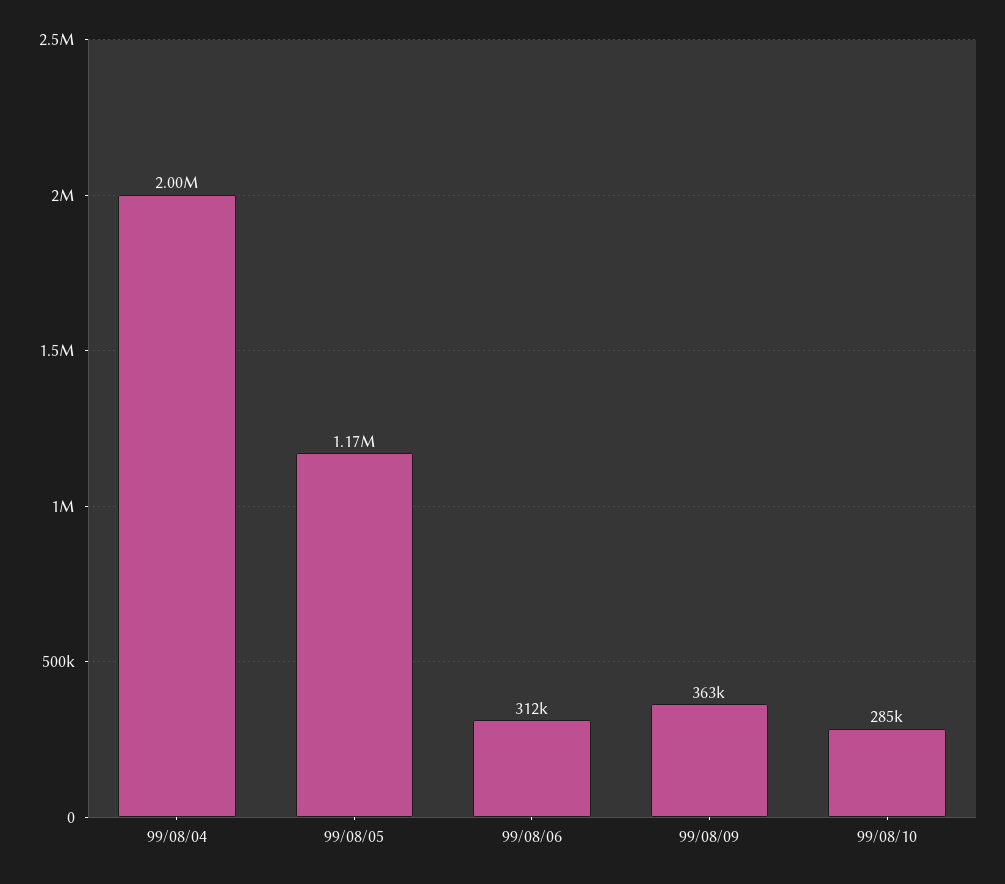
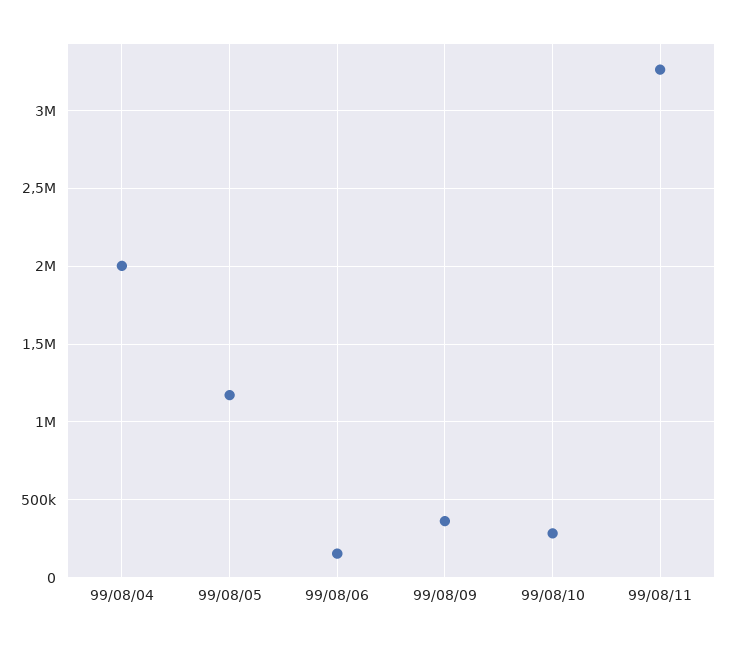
99/08/06: 312000 -> 150000
99/08/11: none -> 3250000

